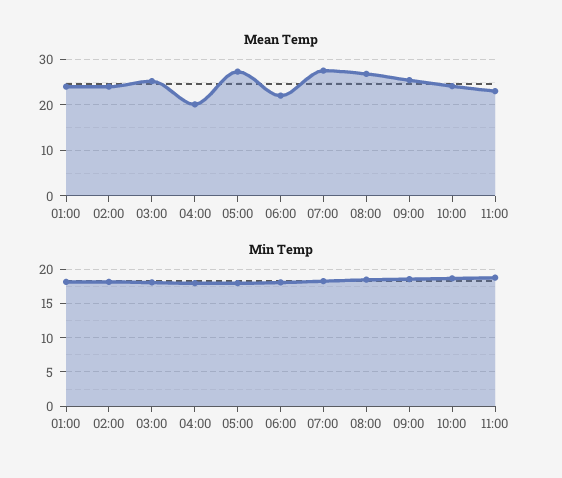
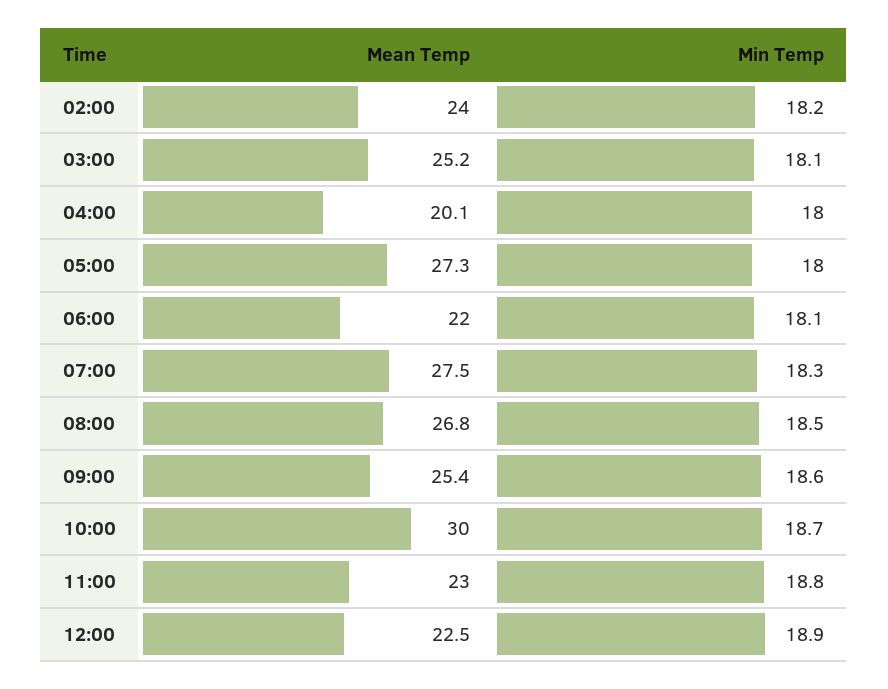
Mean Temp, 01:00: 24 -> none
Mean Temp, 10:00: 24 -> 30
Min Temp, 01:00: 18 -> none
Mean Temp, 12:00: none -> 22.5
Min Temp, 12:00: none -> 18.9

